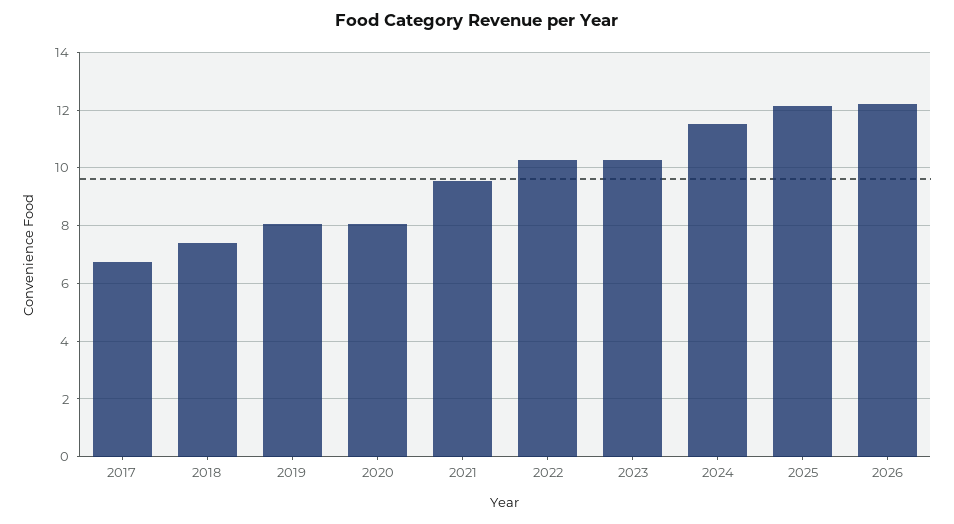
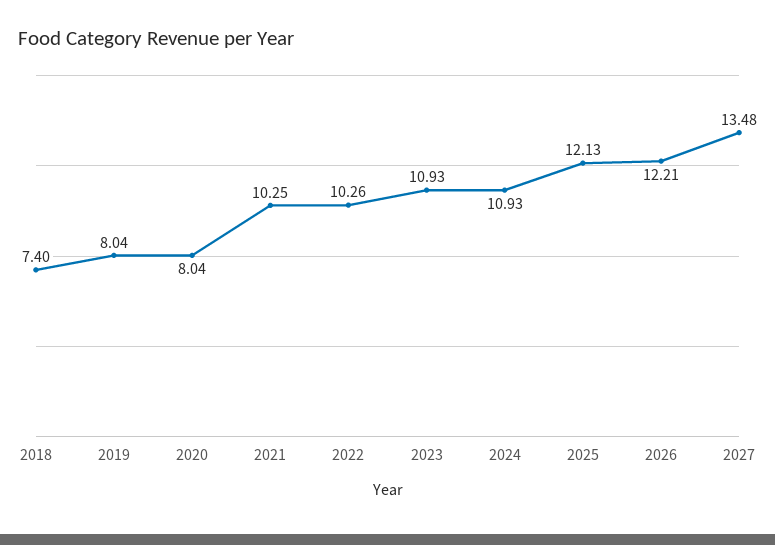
2017: 6.75 -> none
2021: 9.5 -> 10.25
2023: 10.25 -> 10.93
2024: 11.5 -> 10.93
2027: none -> 13.48

